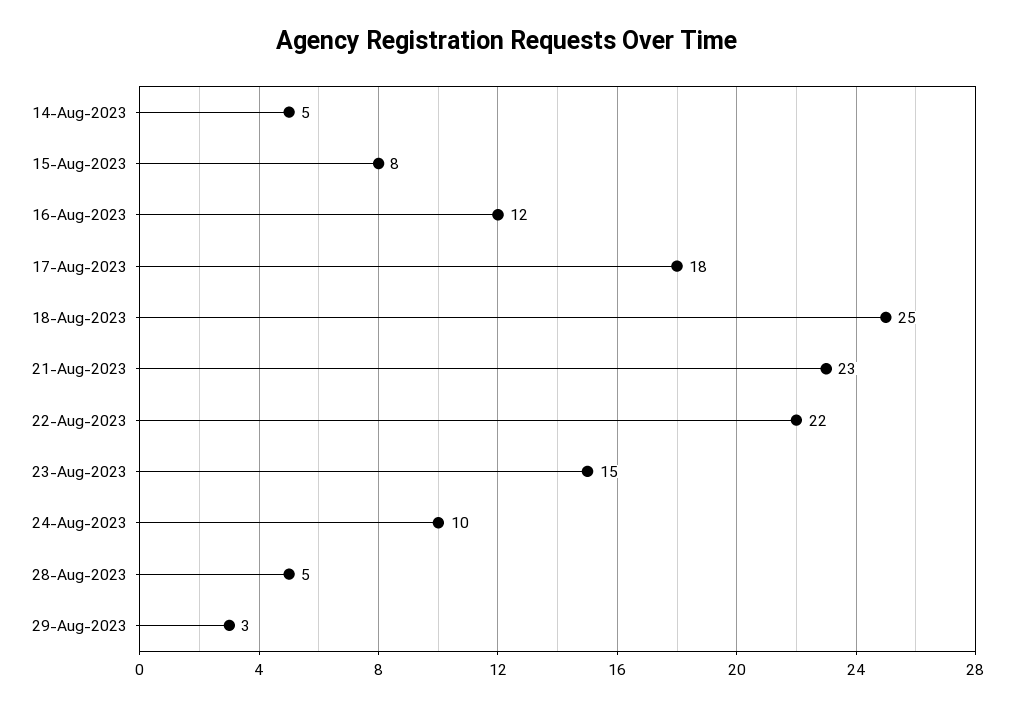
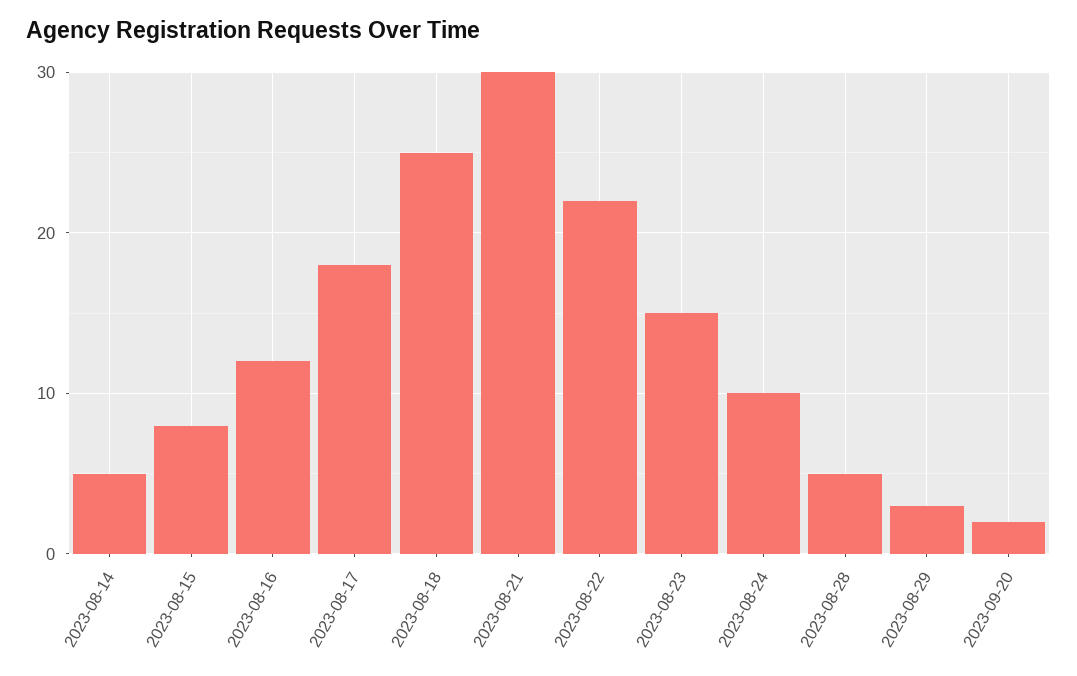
21-Aug-2023: 23 -> 30
2023-09-20: none -> 2

